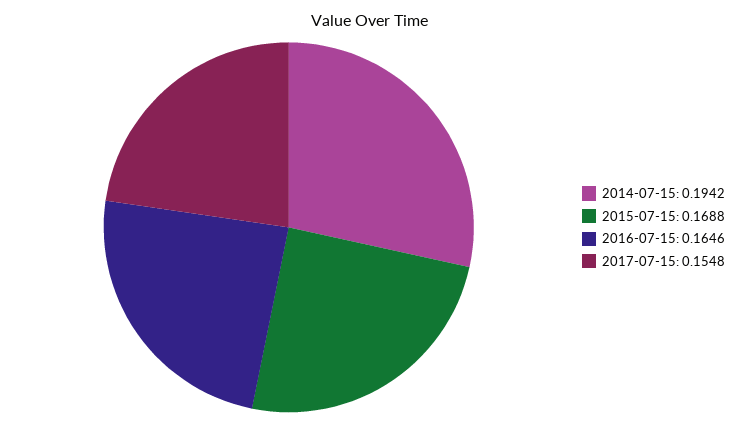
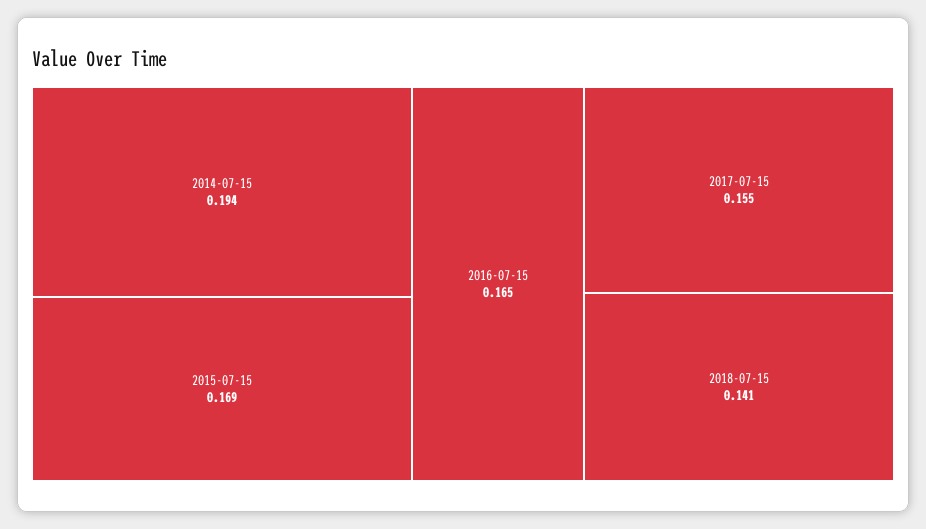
2018-07-15: none -> 0.141

